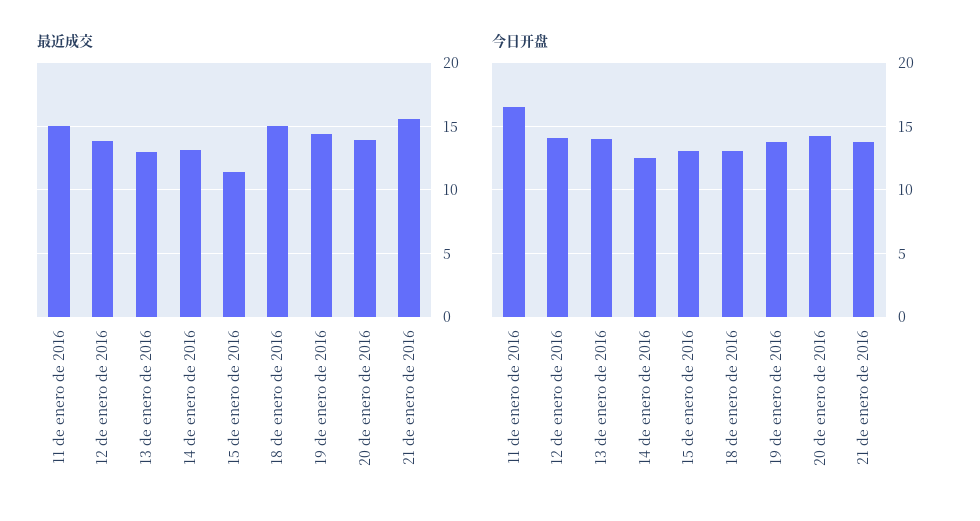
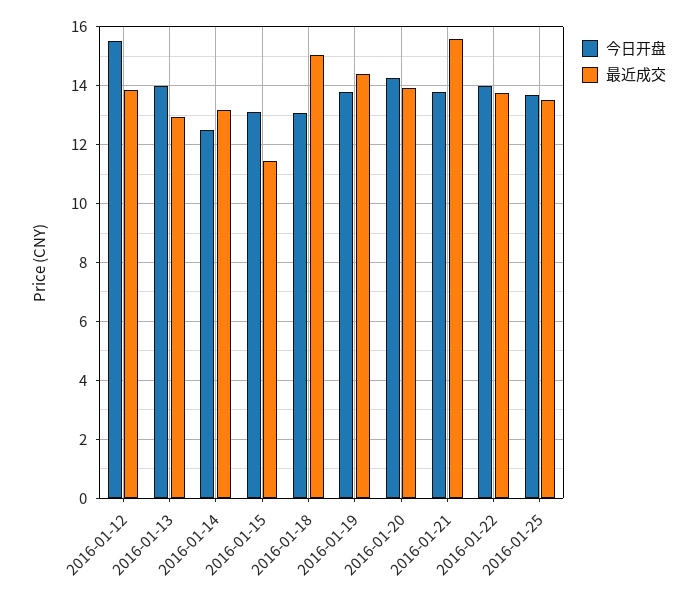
最近成交, 11 de enero de 2016: 15 -> none
今日开盘, 11 de enero de 2016: 16.5 -> none
今日开盘, 12 de enero de 2016: 14 -> 15.5
今日开盘, 2016-01-22: none -> 14
最近成交, 2016-01-22: none -> 13.75
今日开盘, 2016-01-25: none -> 13.75
最近成交, 2016-01-25: none -> 13.5

